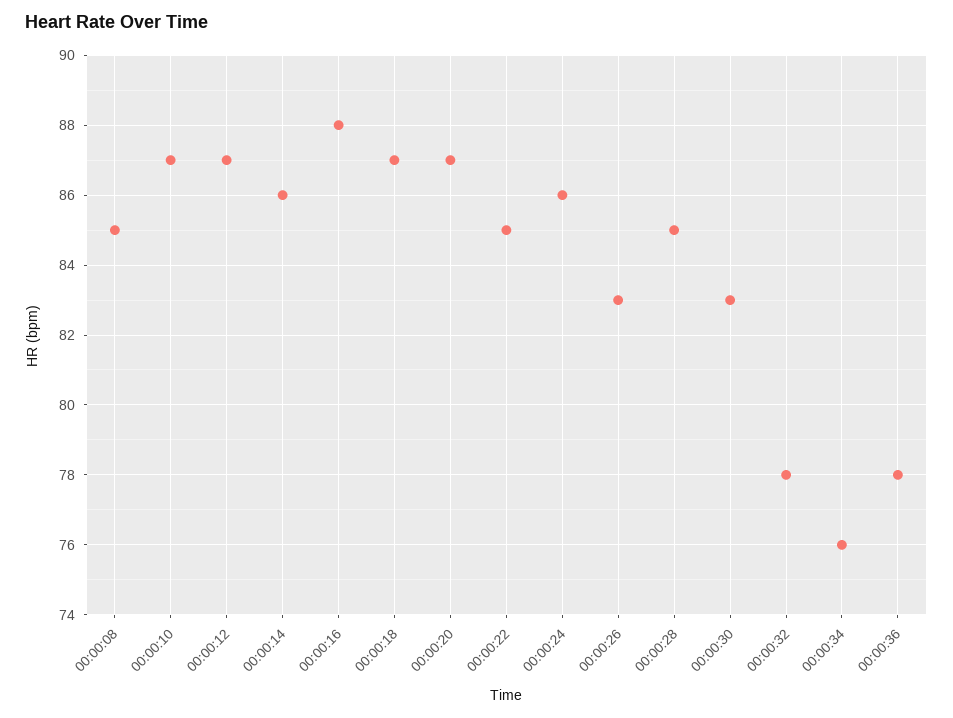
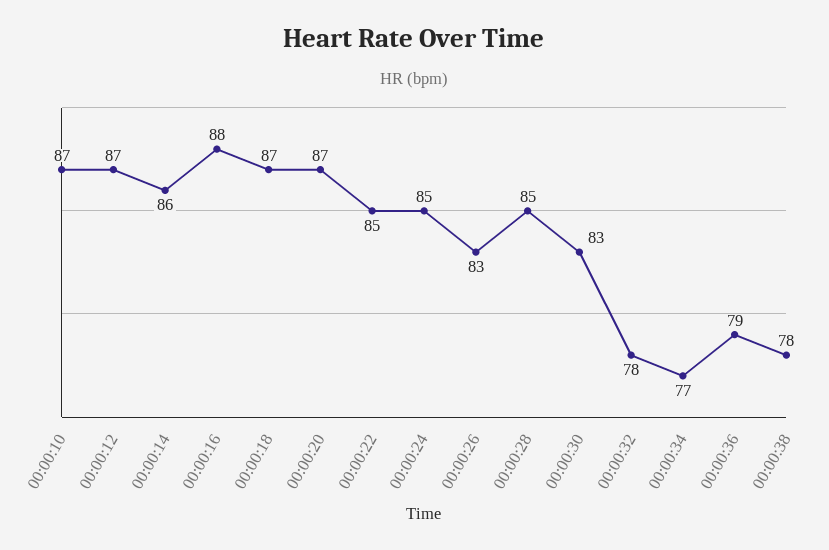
00:00:08: 85 -> none
00:00:24: 86 -> 85
00:00:34: 76 -> 77
00:00:36: 78 -> 79
00:00:38: none -> 78

